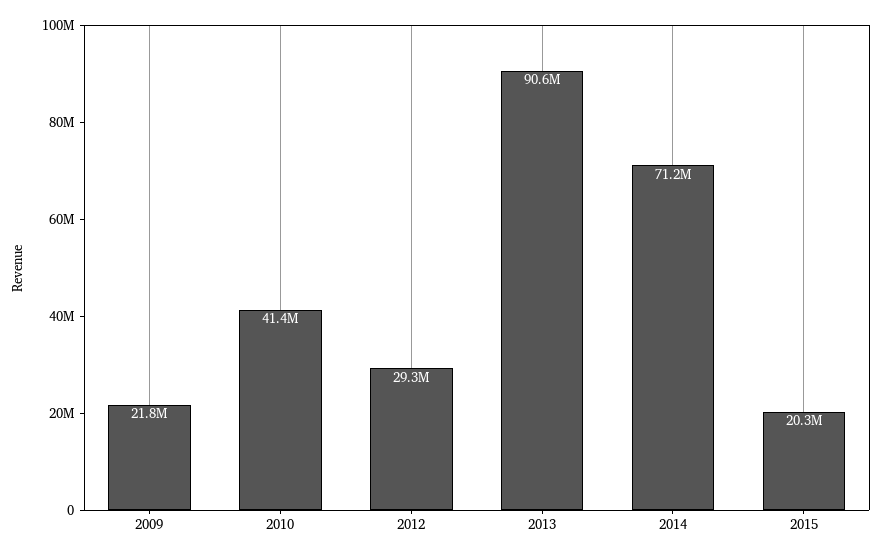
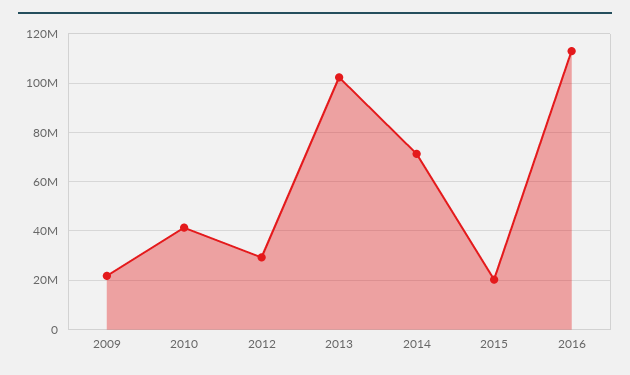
2013: 90600000 -> 102500000
2016: none -> 112500000

